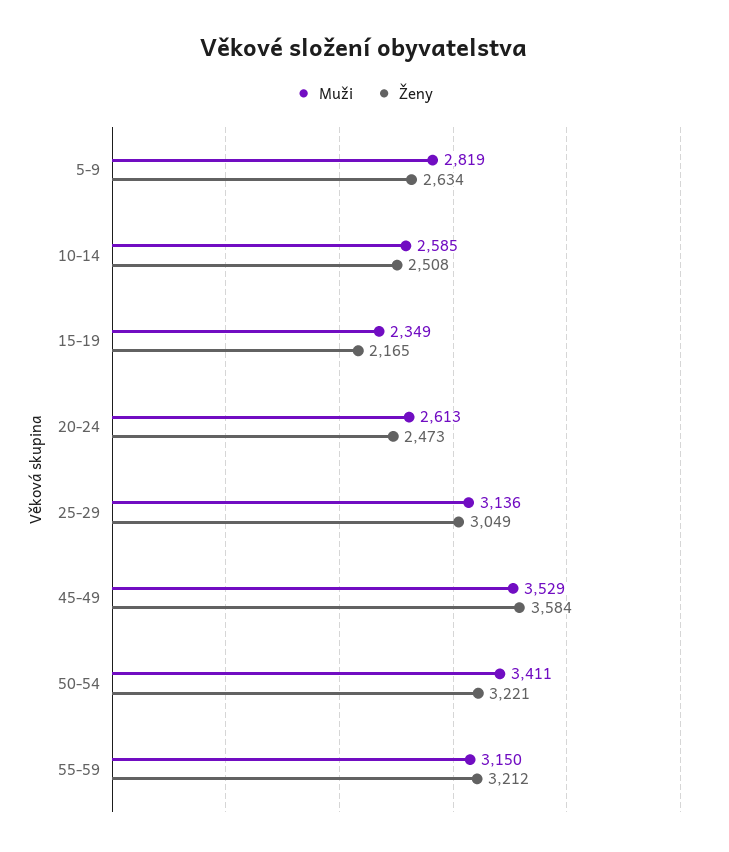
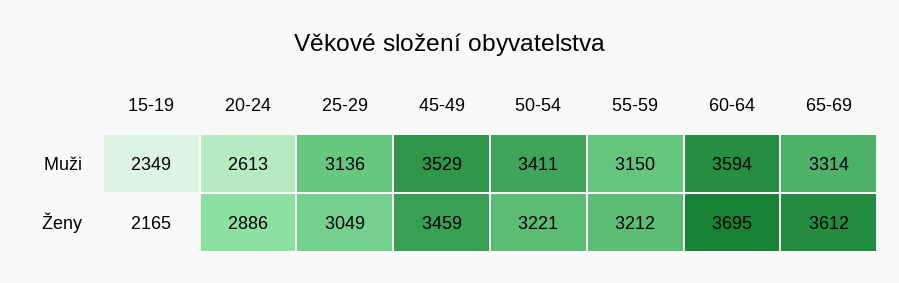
Muži, 5-9: 2819 -> none
Ženy, 5-9: 2634 -> none
Muži, 10-14: 2585 -> none
Ženy, 10-14: 2508 -> none
Ženy, 20-24: 2473 -> 2886
Ženy, 45-49: 3584 -> 3459
Muži, 60-64: none -> 3594
Muži, 65-69: none -> 3314
Ženy, 60-64: none -> 3695
Ženy, 65-69: none -> 3612

